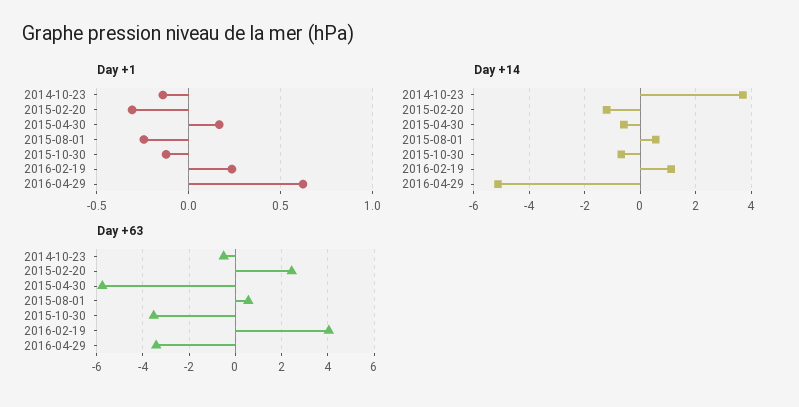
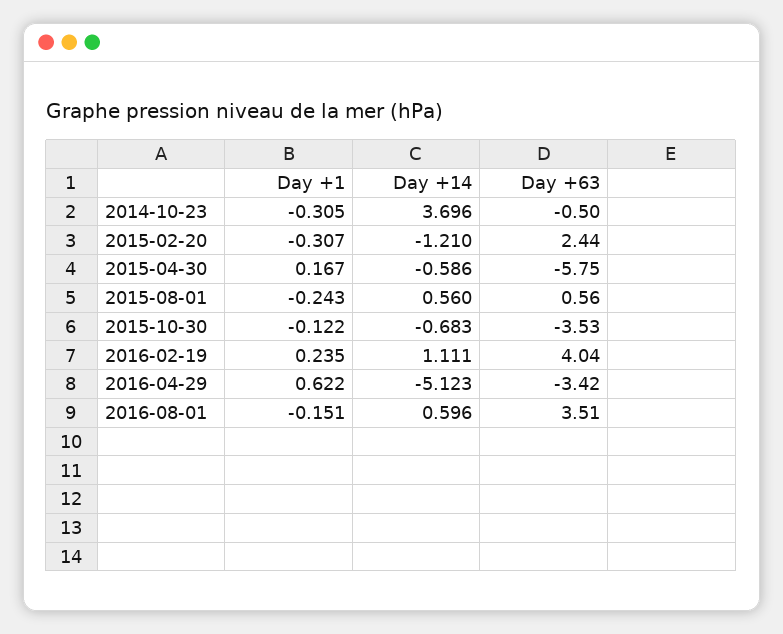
Day +1, 2014-10-23: -0.15 -> -0.305
Day +1, 2016-08-01: none -> -0.151
Day +14, 2016-08-01: none -> 0.596
Day +63, 2016-08-01: none -> 3.51

